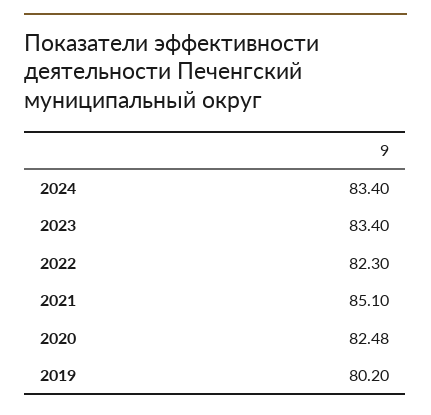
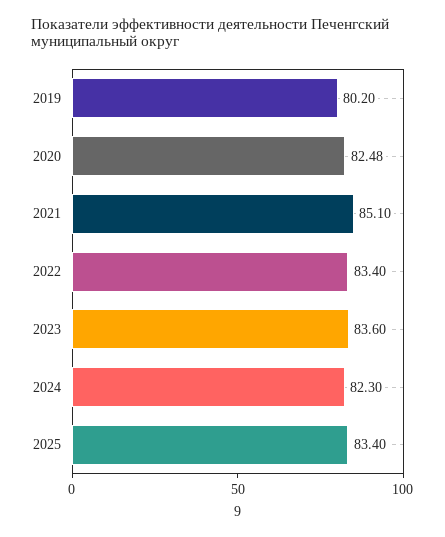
2024: 83.4 -> 82.3
2023: 83.4 -> 83.6
2022: 82.3 -> 83.4
2025: none -> 83.4

